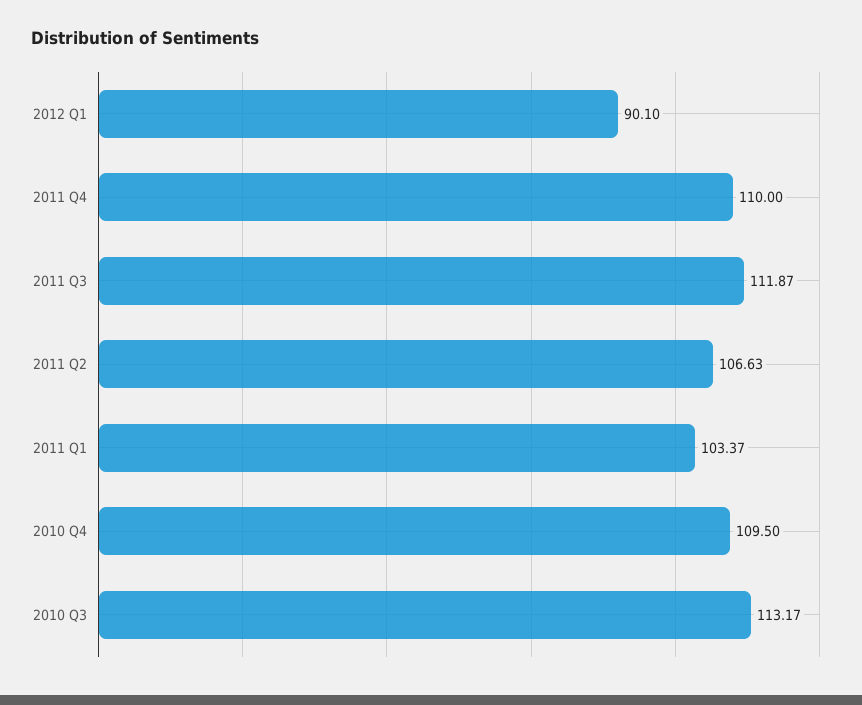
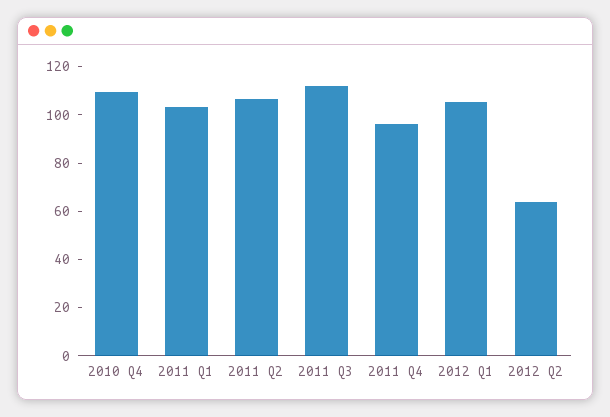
2012 Q1: 90.1 -> 105
2011 Q4: 110 -> 95
2010 Q3: 113.17 -> none
2012 Q2: none -> 65

